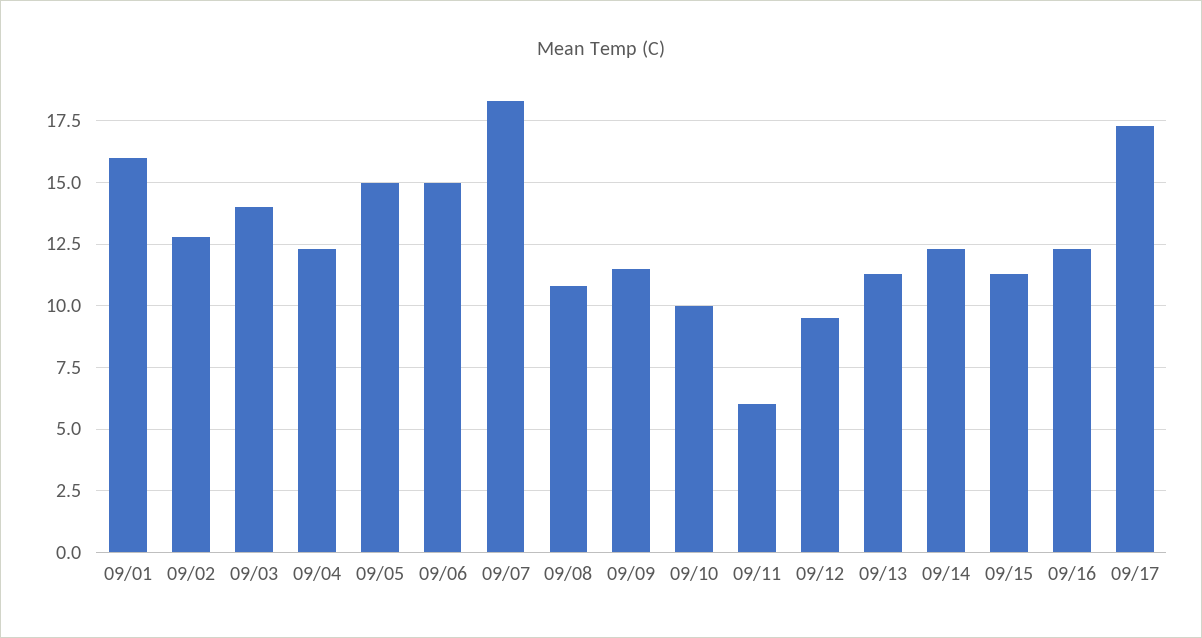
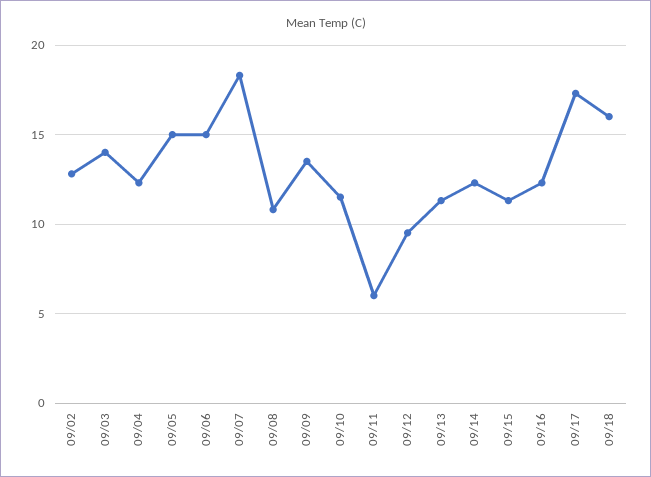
09/01: 16 -> none
09/09: 11.5 -> 13.5
09/10: 10 -> 11.5
09/18: none -> 16

